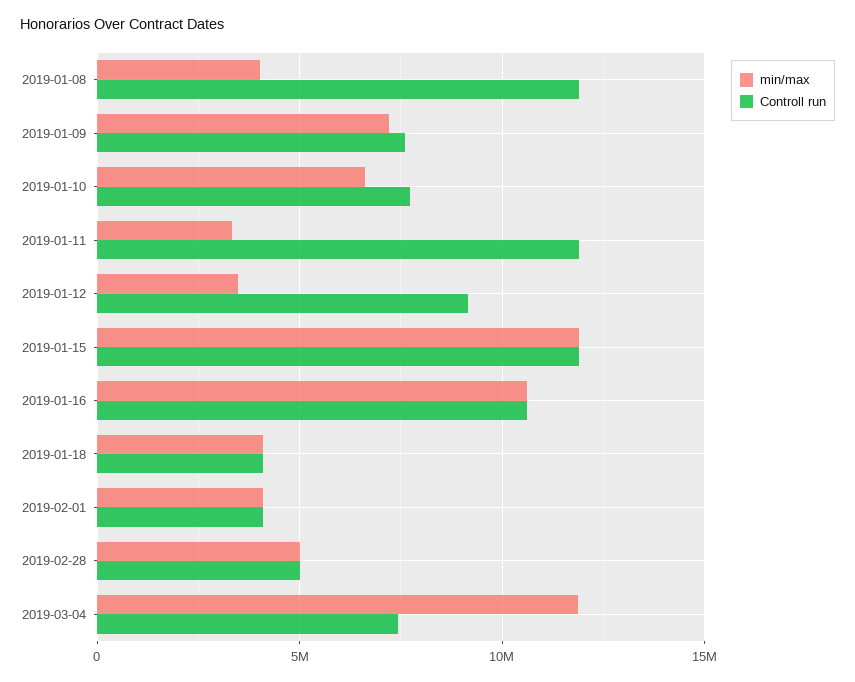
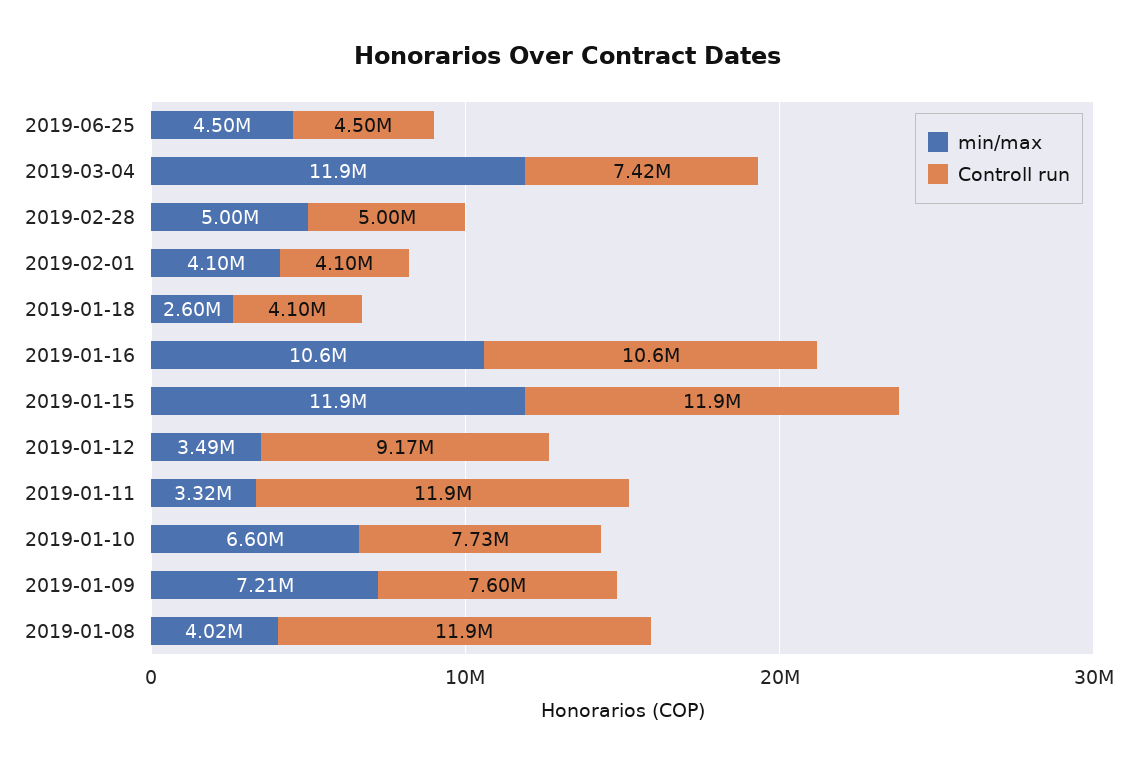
min/max, 2019-01-18: 4000000 -> 2600000
min/max, 2019-06-25: none -> 4500000
Controll run, 2019-06-25: none -> 4500000

